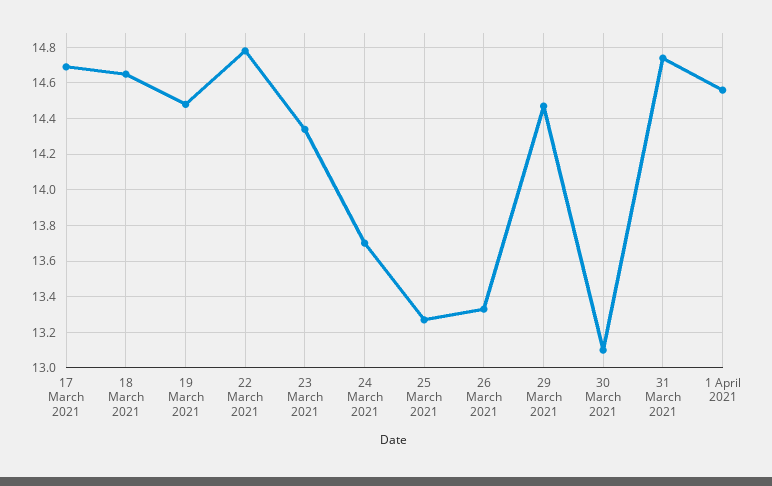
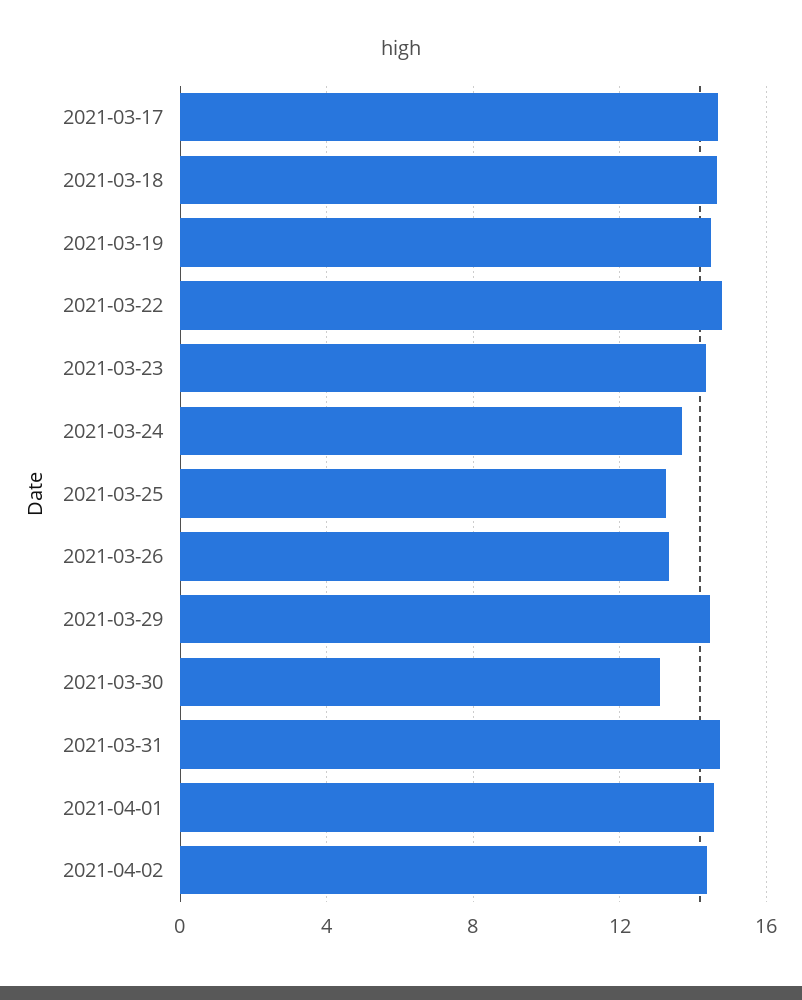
2021-04-02: none -> 14.5

